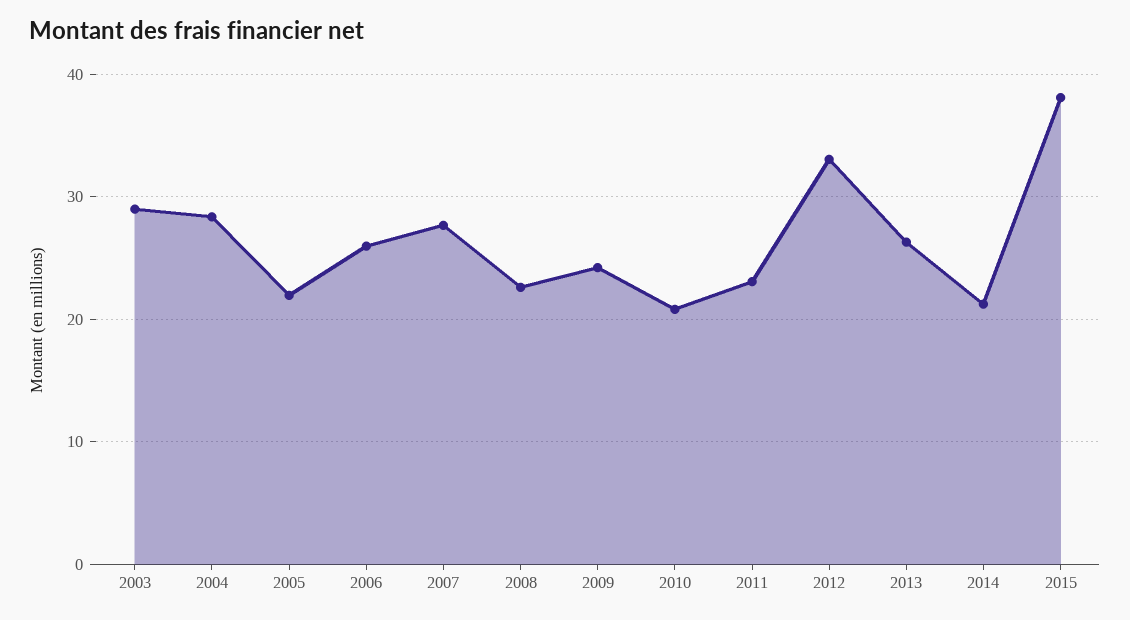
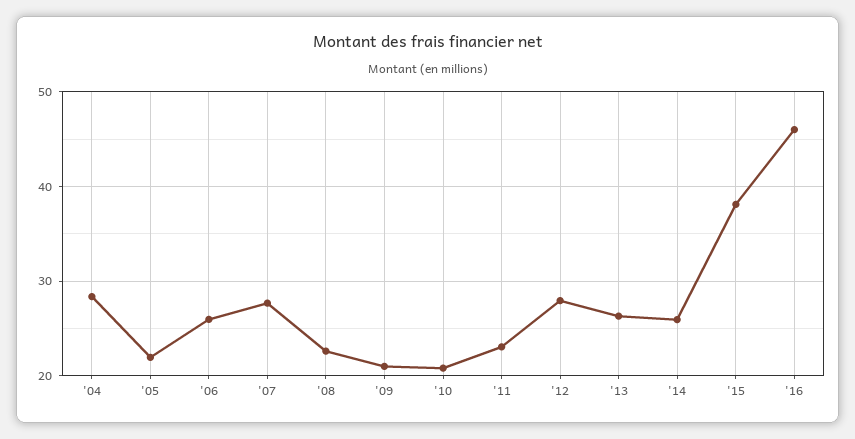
2003: 29 -> none
2009: 24 -> 21
2012: 33 -> 28
2014: 21 -> 26
'16: none -> 46

